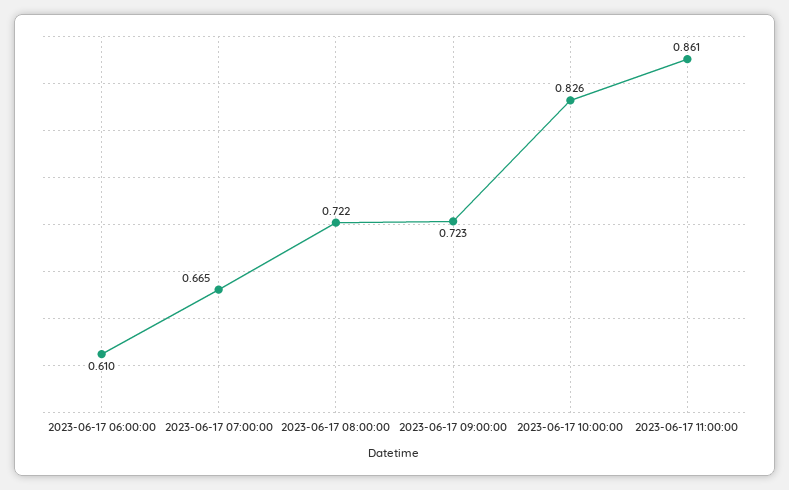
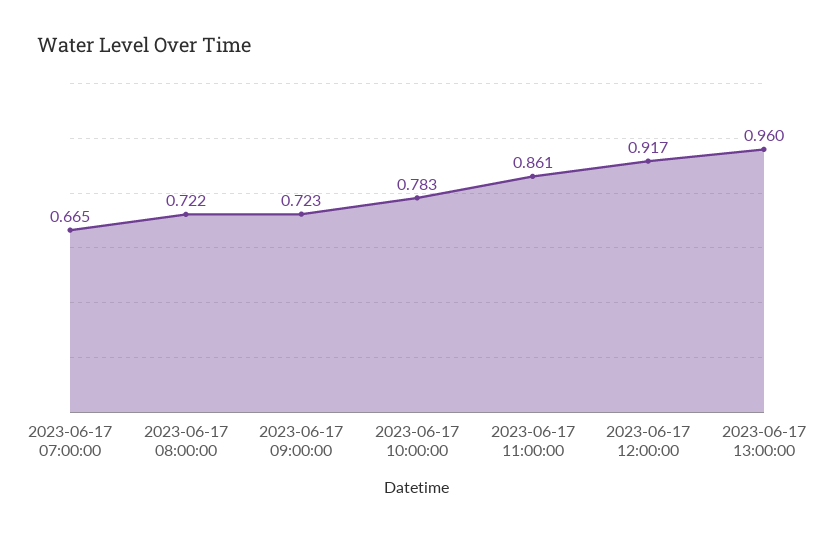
2023-06-17 06:00:00: 0.61 -> none
2023-06-17 10:00:00: 0.826 -> 0.783
2023-06-17 12:00:00: none -> 0.917
2023-06-17 13:00:00: none -> 0.96

